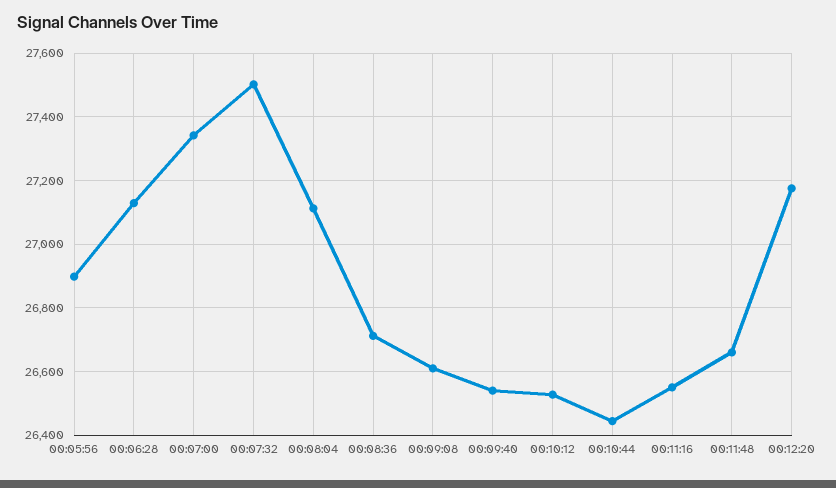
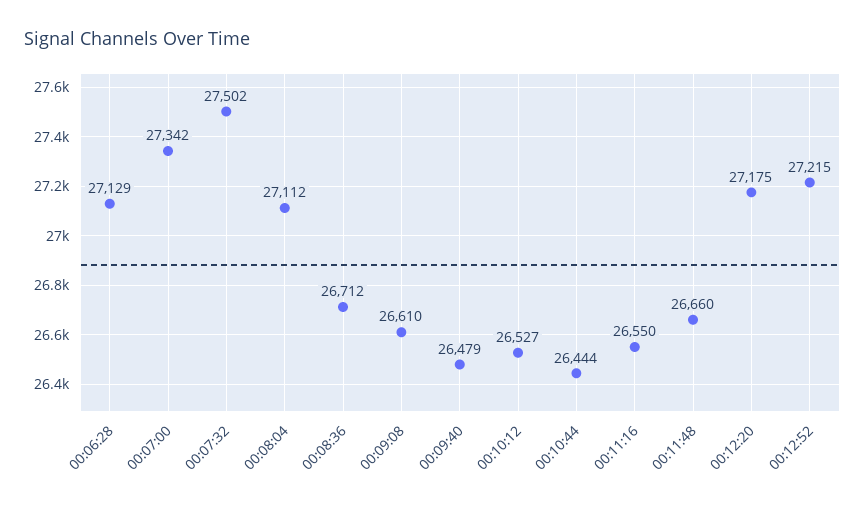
00:05:56: 26900 -> none
00:09:40: 26540 -> 26479
00:12:52: none -> 27215

